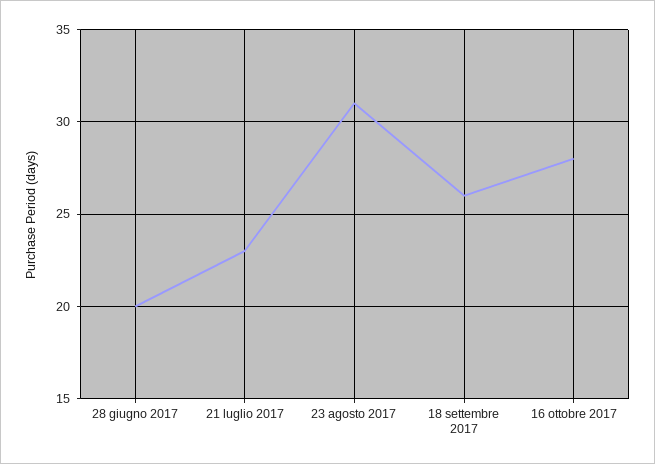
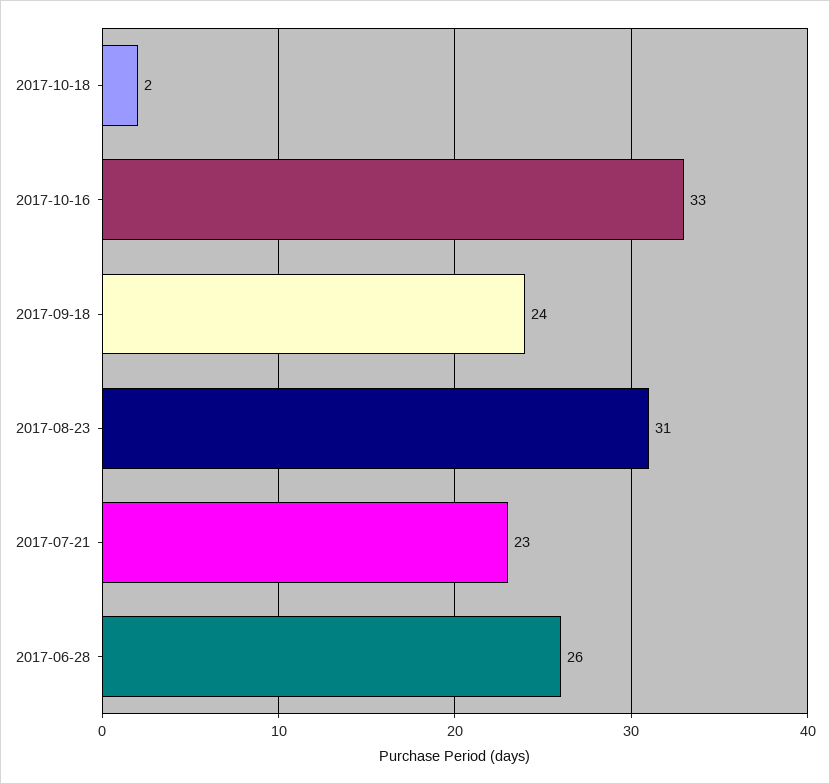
28 giugno 2017: 20 -> 26
18 settembre 2017: 26 -> 24
16 ottobre 2017: 28 -> 33
2017-10-18: none -> 2

